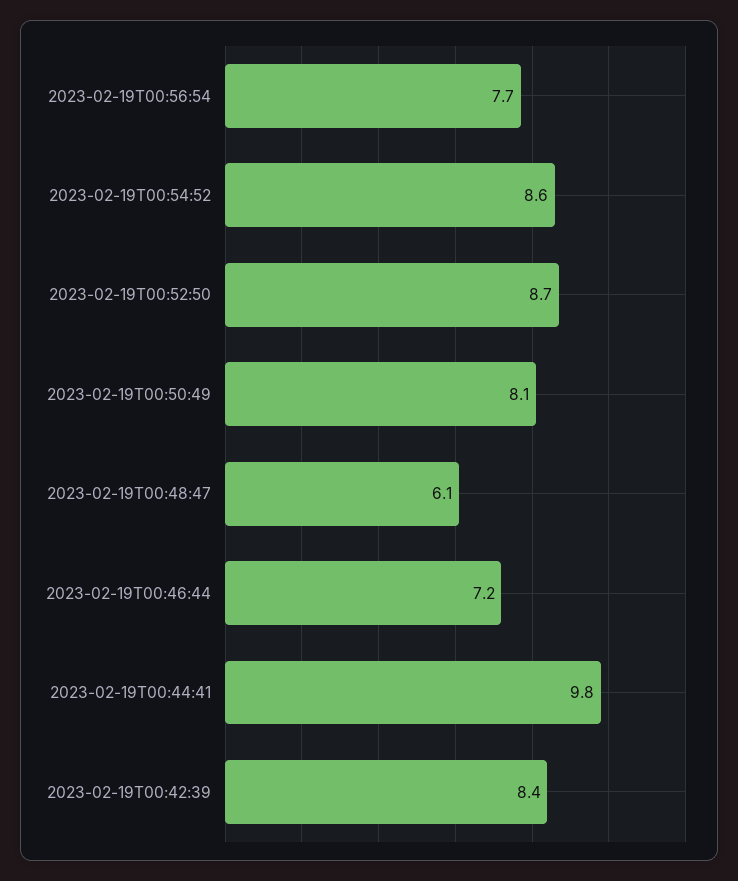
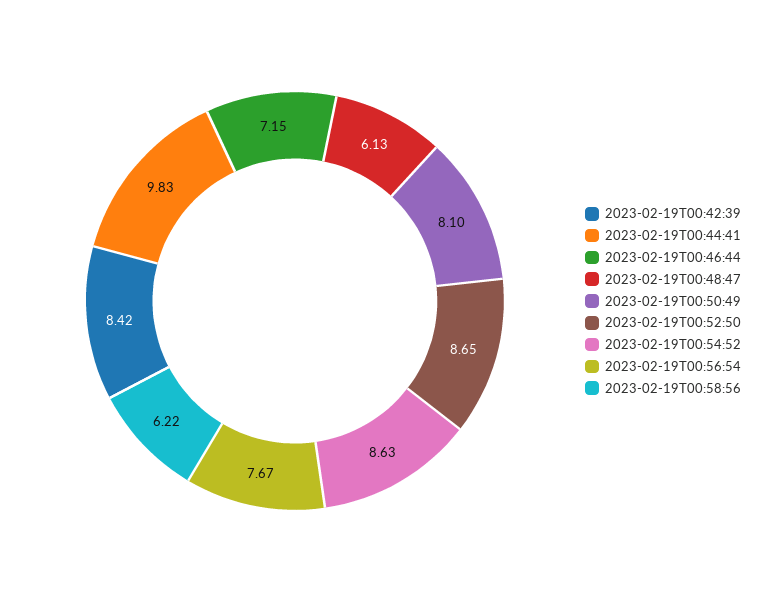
2023-02-19T00:58:56: none -> 6.22

